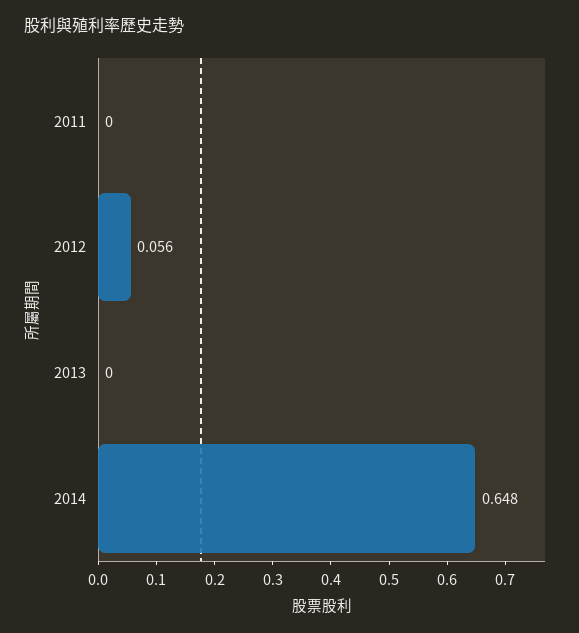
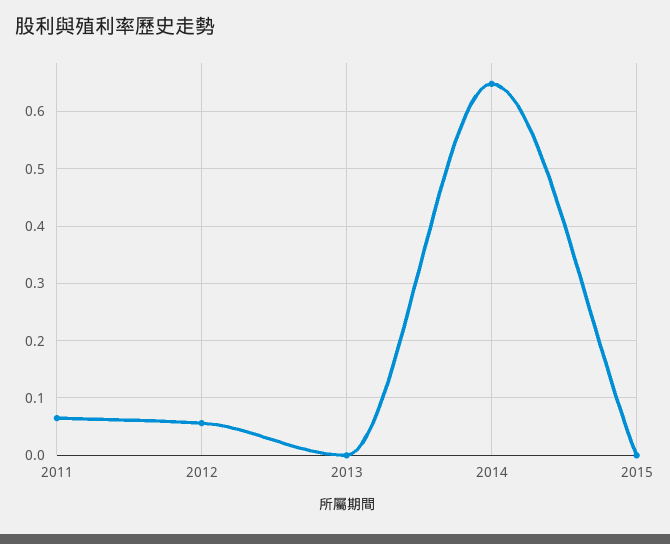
2011: 0 -> 0.06
2015: none -> 0

